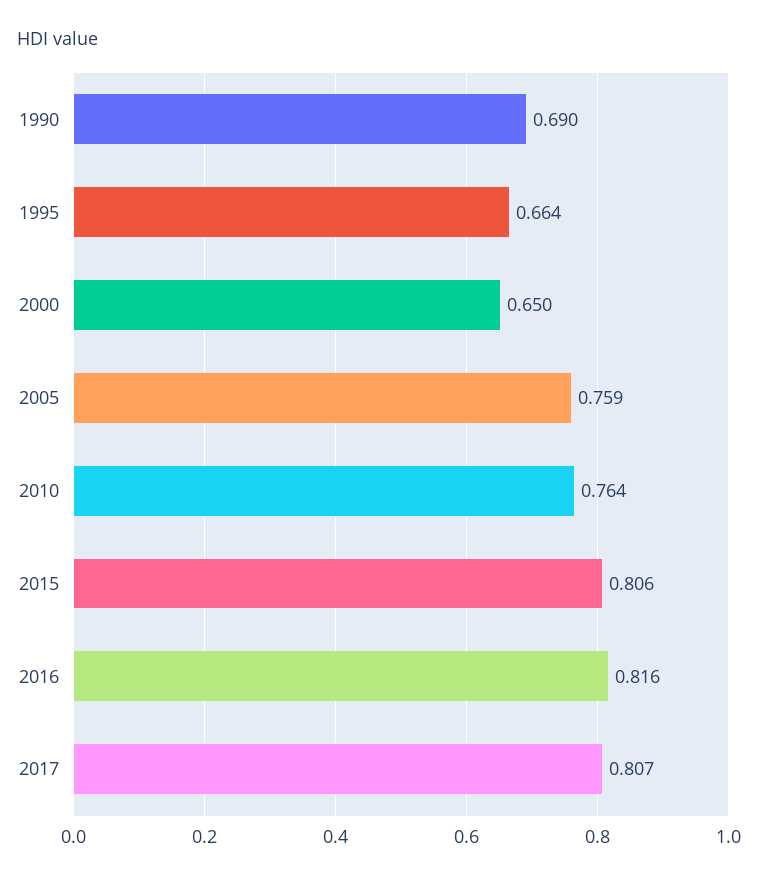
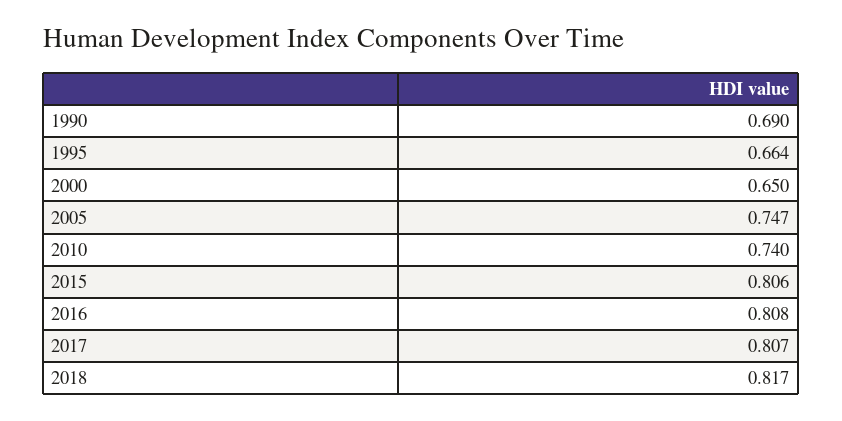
2005: 0.759 -> 0.747
2010: 0.764 -> 0.74
2016: 0.816 -> 0.808
2018: none -> 0.817

